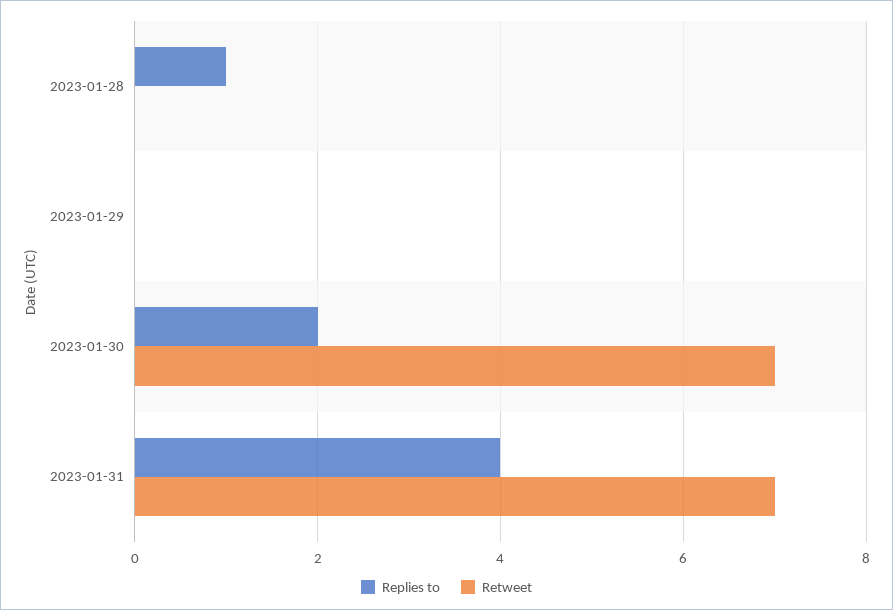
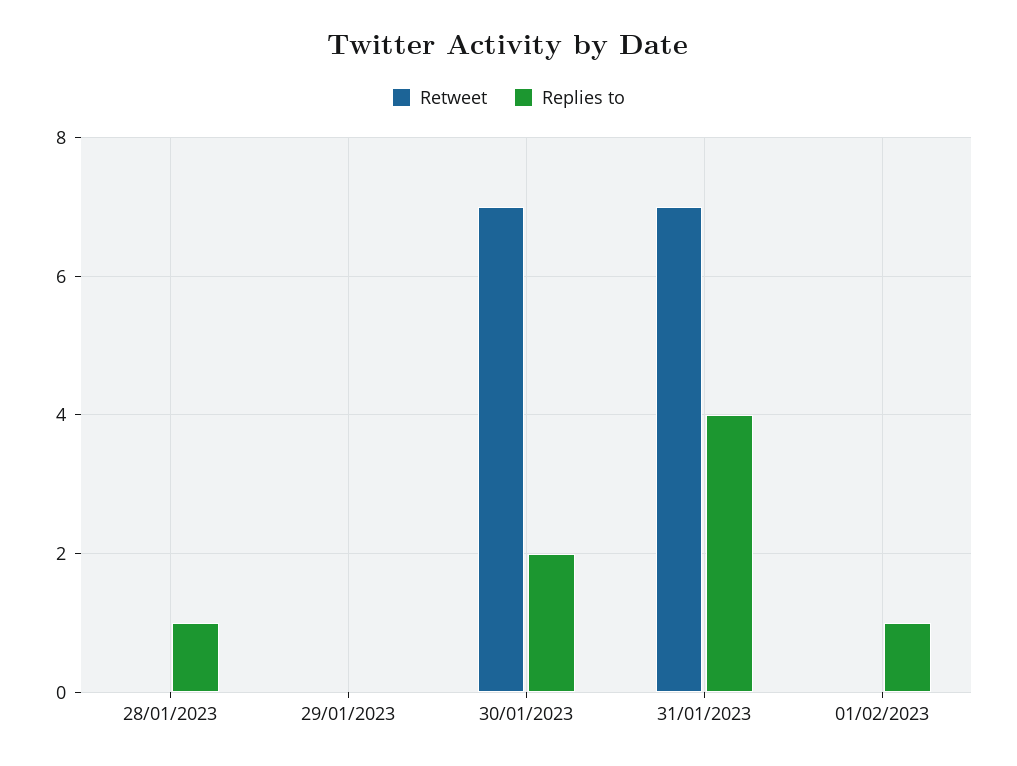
Retweet, 01/02/2023: none -> 0
Replies to, 01/02/2023: none -> 1

